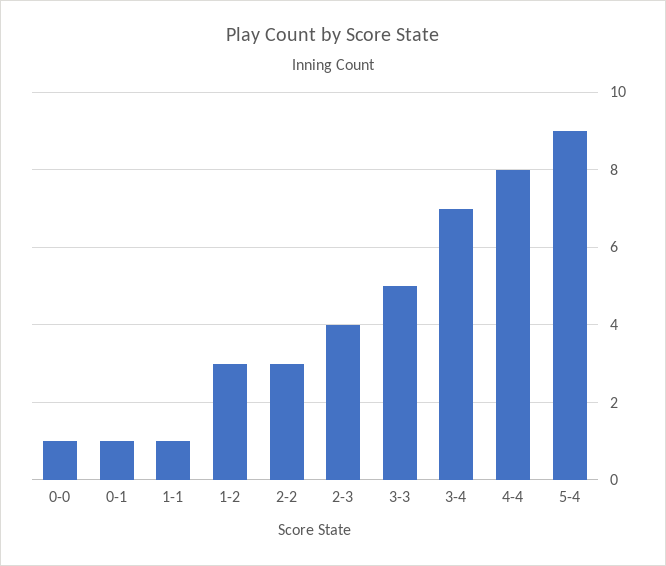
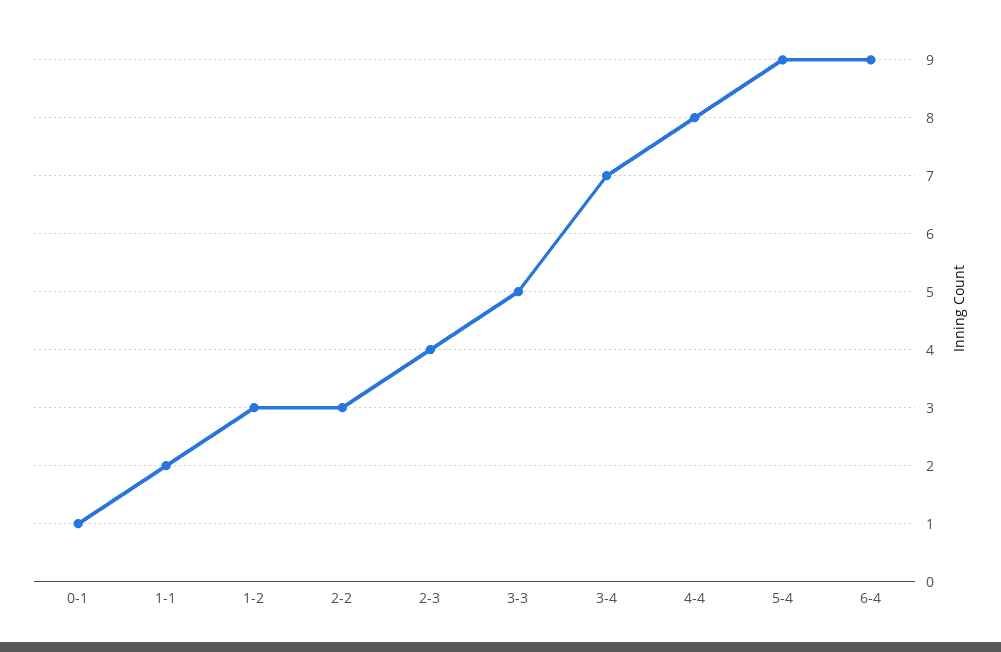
0-0: 1 -> none
1-1: 1 -> 2
6-4: none -> 9

